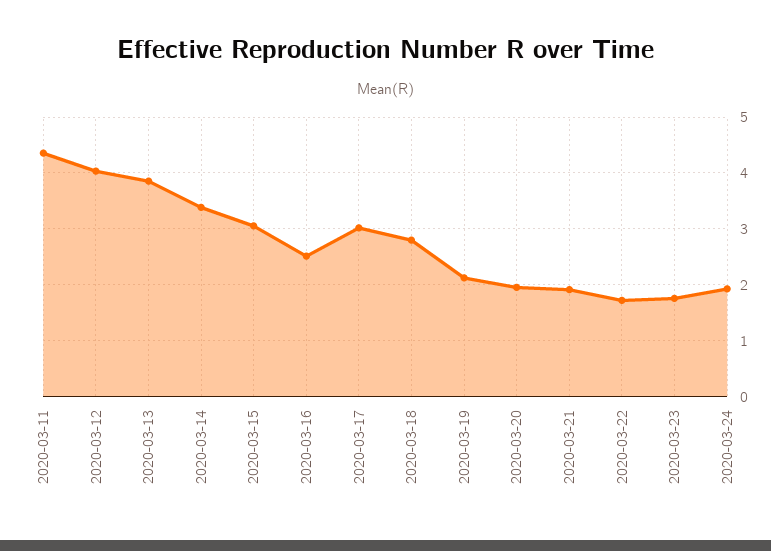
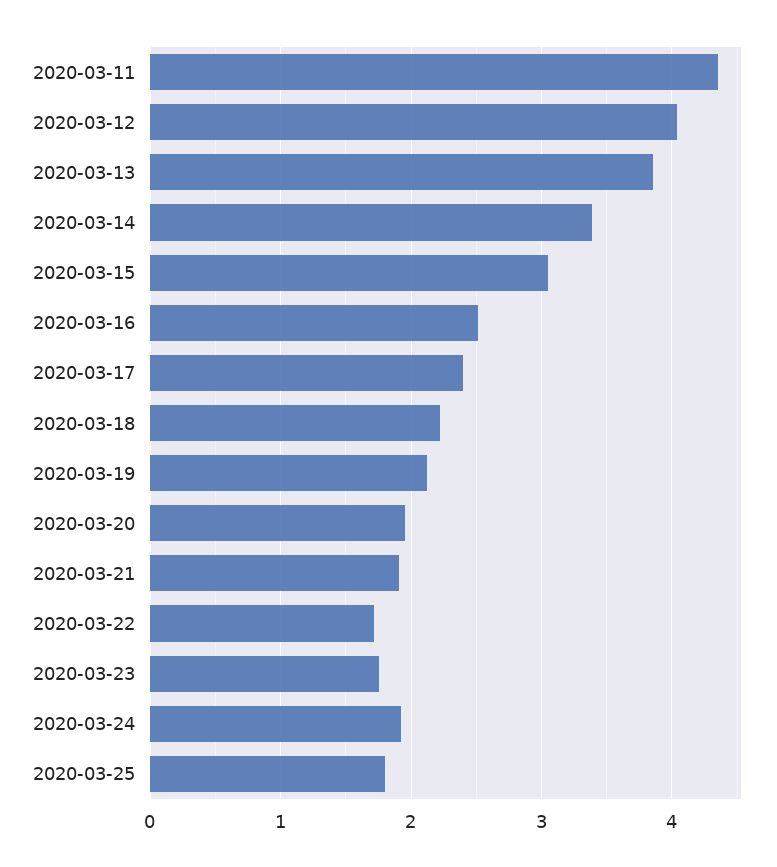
2020-03-17: 3 -> 2.4
2020-03-18: 2.8 -> 2.2
2020-03-25: none -> 1.8

